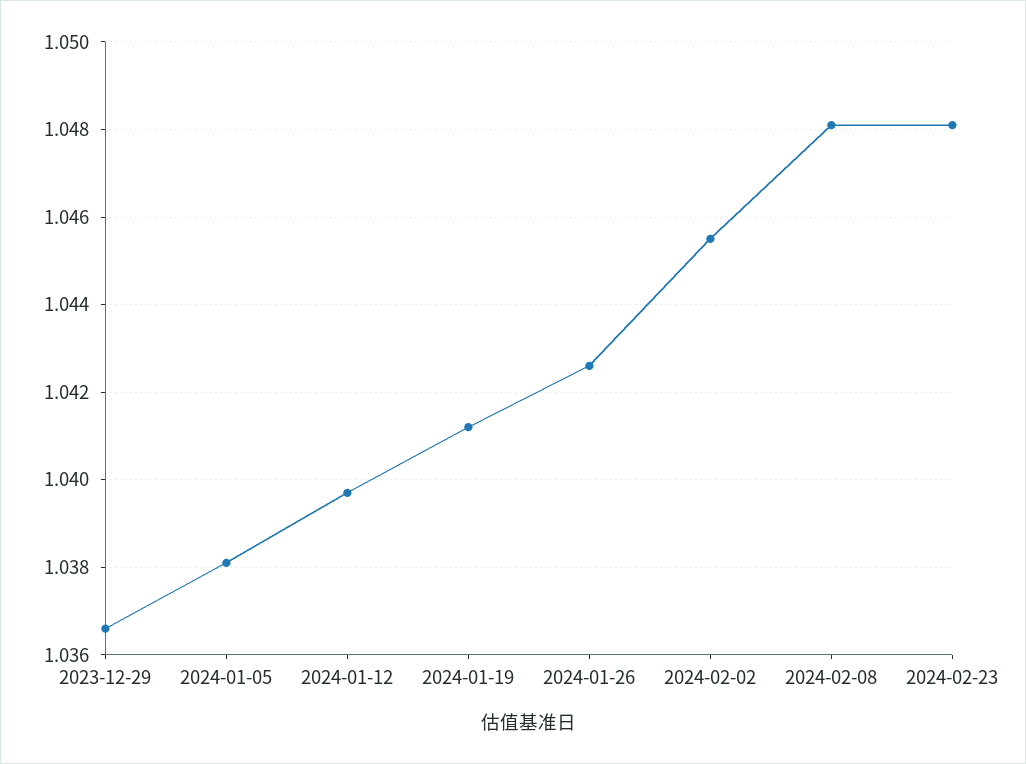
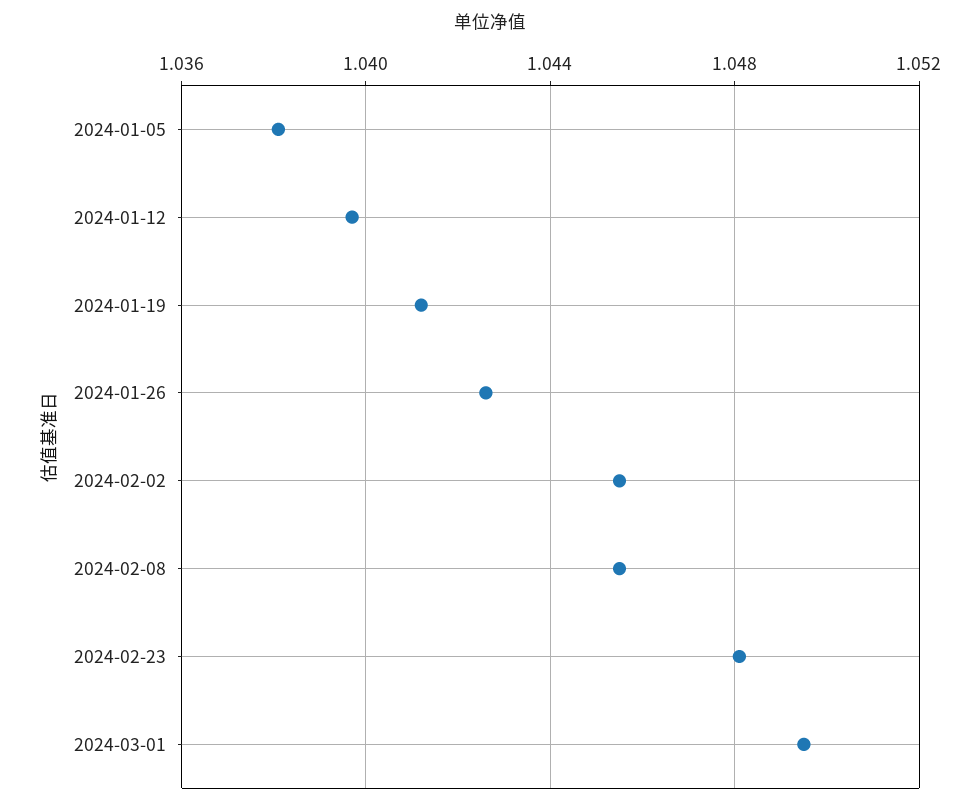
2023-12-29: 1.0365 -> none
2024-02-08: 1.048 -> 1.0455
2024-03-01: none -> 1.0495

